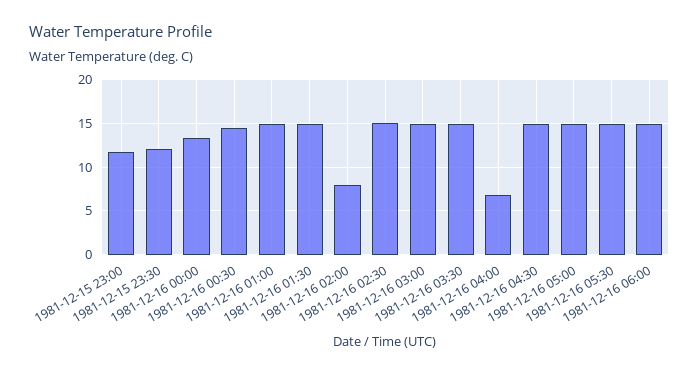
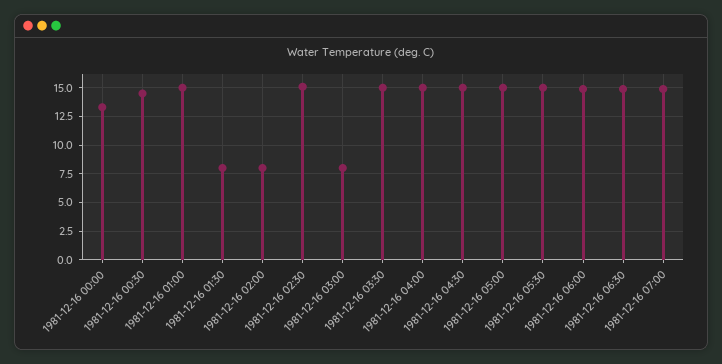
1981-12-15 23:00: 12 -> none
1981-12-15 23:30: 12 -> none
1981-12-16 01:30: 15 -> 7.5
1981-12-16 03:00: 15 -> 7.5
1981-12-16 04:00: 7 -> 15
1981-12-16 06:30: none -> 15
1981-12-16 07:00: none -> 15

